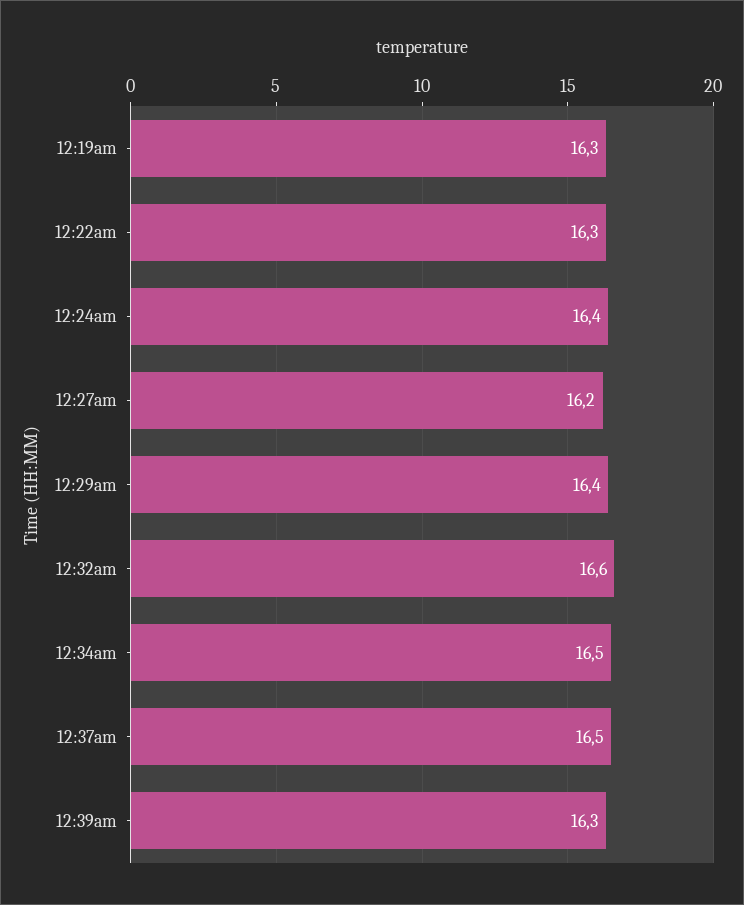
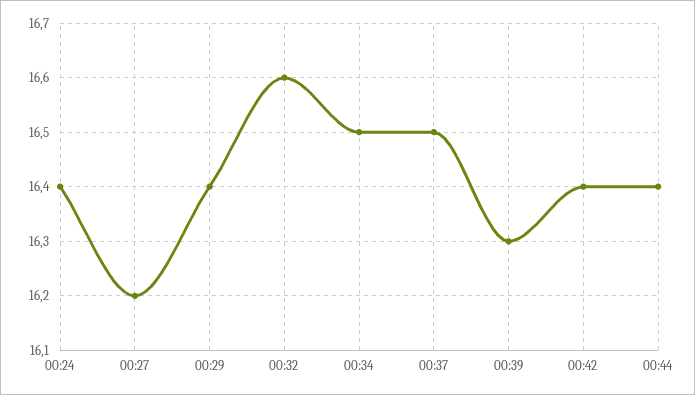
12:19am: 16.3 -> none
12:22am: 16.3 -> none
00:42: none -> 16.4
00:44: none -> 16.4

